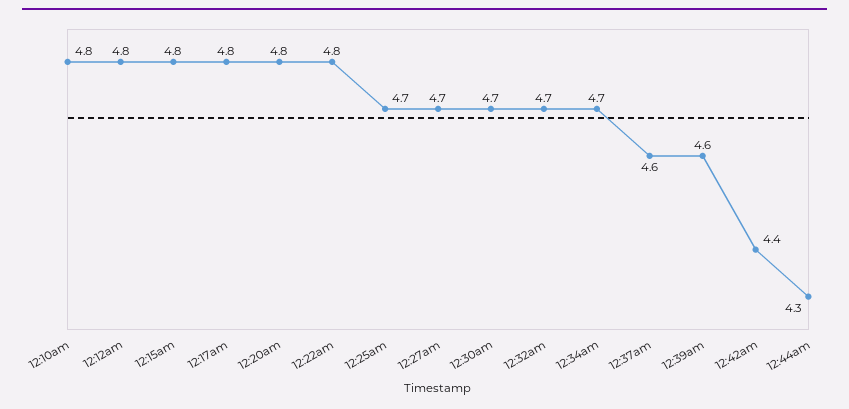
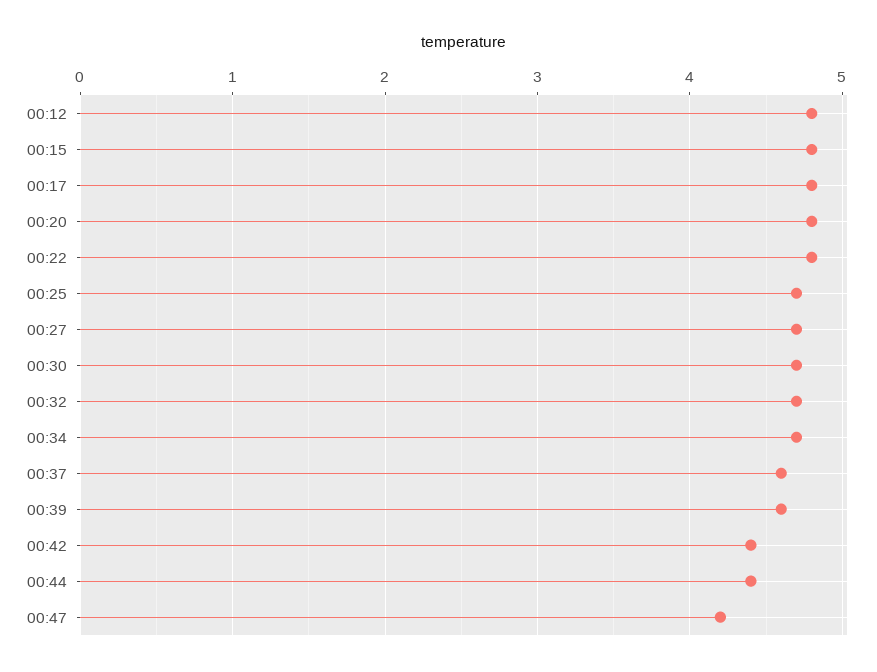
12:10am: 4.8 -> none
12:44am: 4.3 -> 4.4
00:47: none -> 4.2

